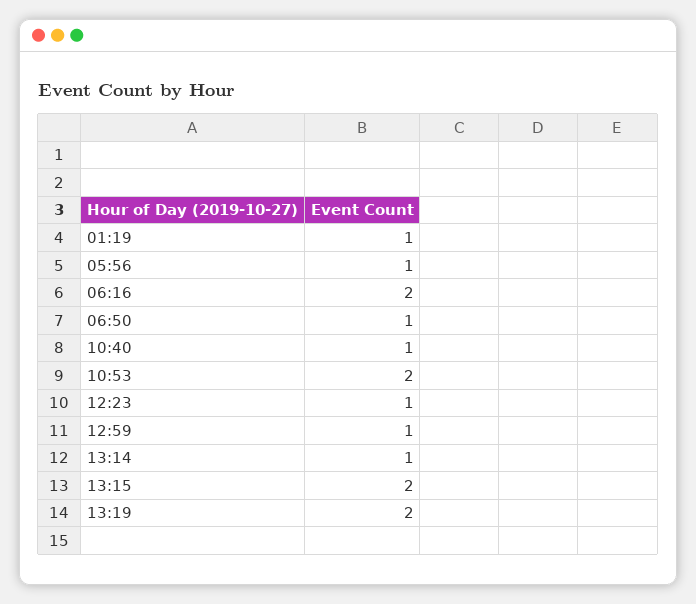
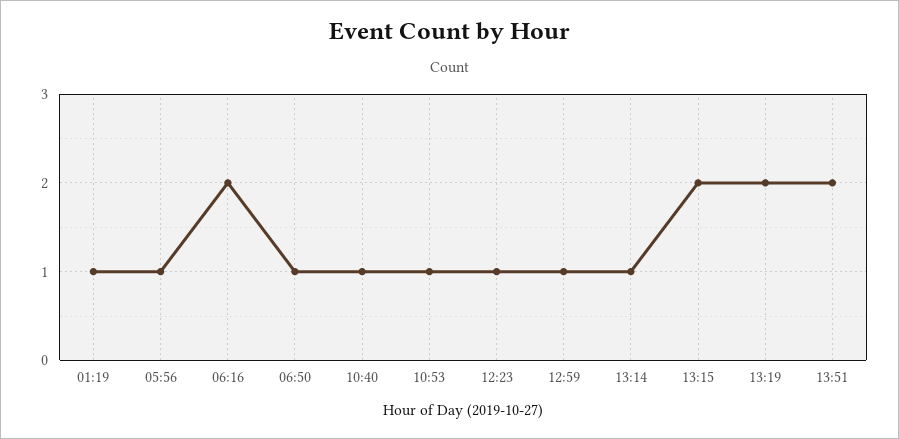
10:53: 2 -> 1
13:51: none -> 2

